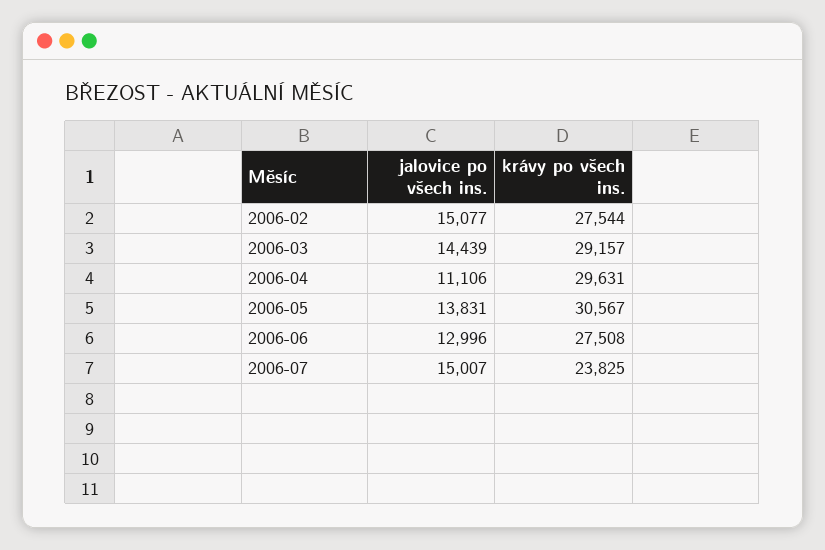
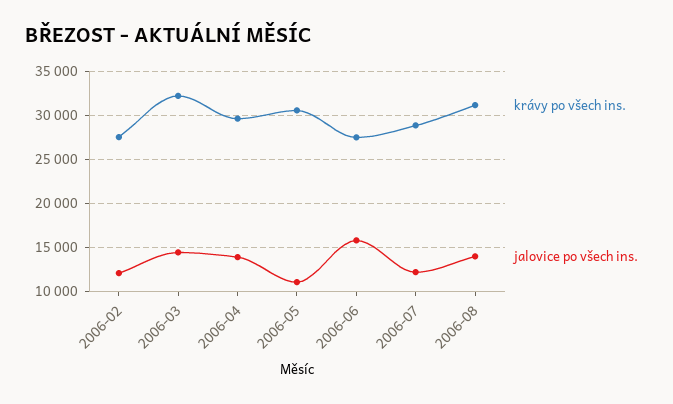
jalovice po všech ins., 2006-02: 15077 -> 12000
krávy po všech ins., 2006-03: 29157 -> 32000
jalovice po všech ins., 2006-04: 11106 -> 14000
jalovice po všech ins., 2006-05: 13831 -> 11000
jalovice po všech ins., 2006-06: 12996 -> 16000
jalovice po všech ins., 2006-07: 15007 -> 12000
krávy po všech ins., 2006-07: 23825 -> 29000
krávy po všech ins., 2006-08: none -> 31000
jalovice po všech ins., 2006-08: none -> 14000

